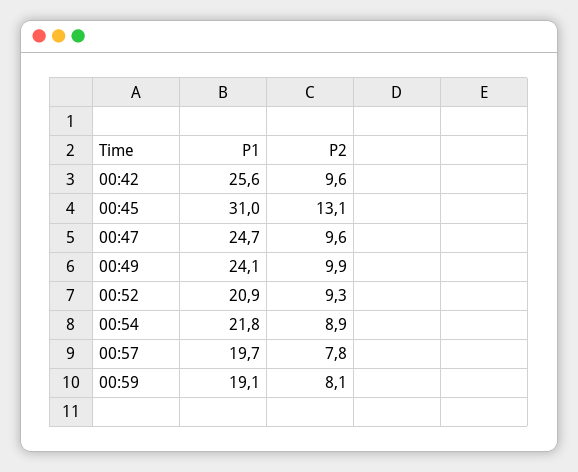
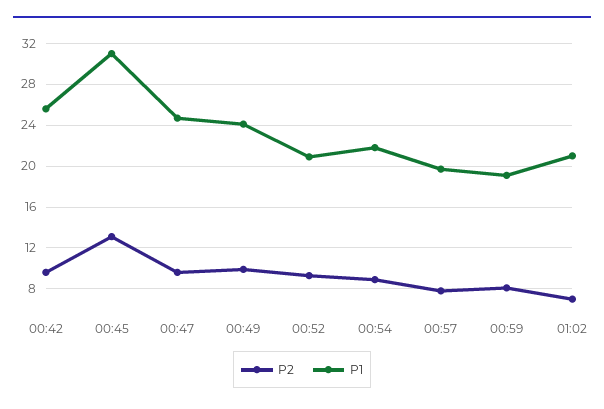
P2, 01:02: none -> 7
P1, 01:02: none -> 21

